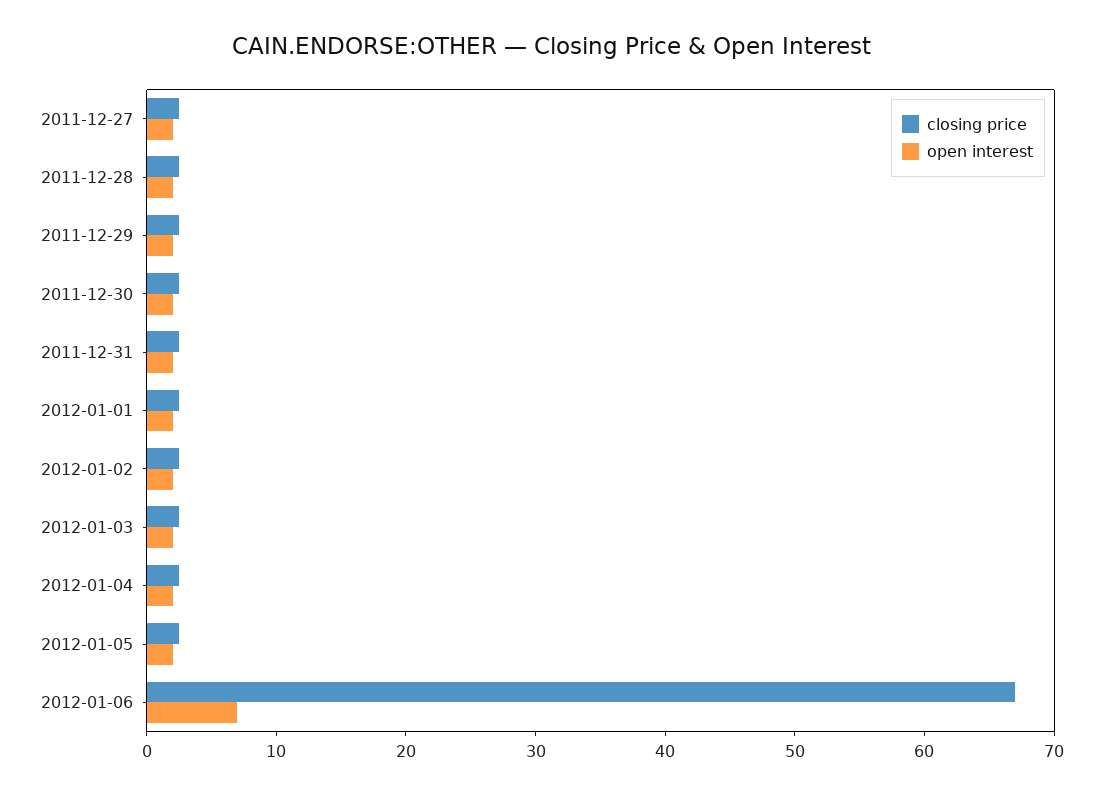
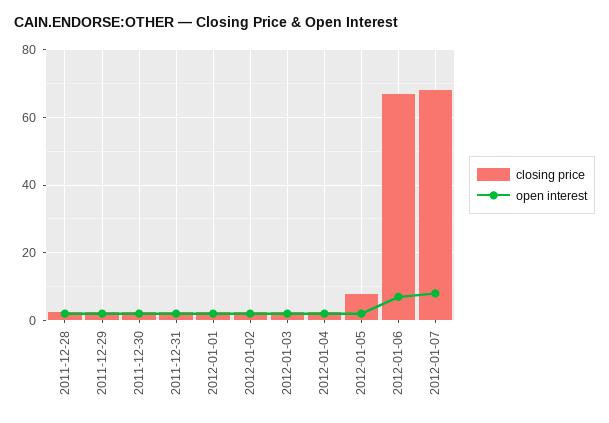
closing price, 2011-12-27: 2 -> none
open interest, 2011-12-27: 2 -> none
closing price, 2012-01-05: 2 -> 8
closing price, 2012-01-07: none -> 68
open interest, 2012-01-07: none -> 8

